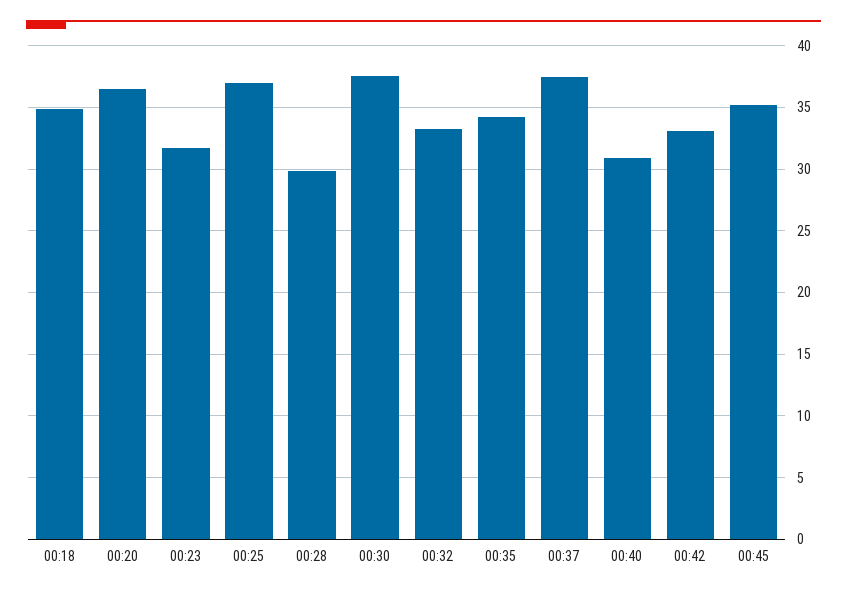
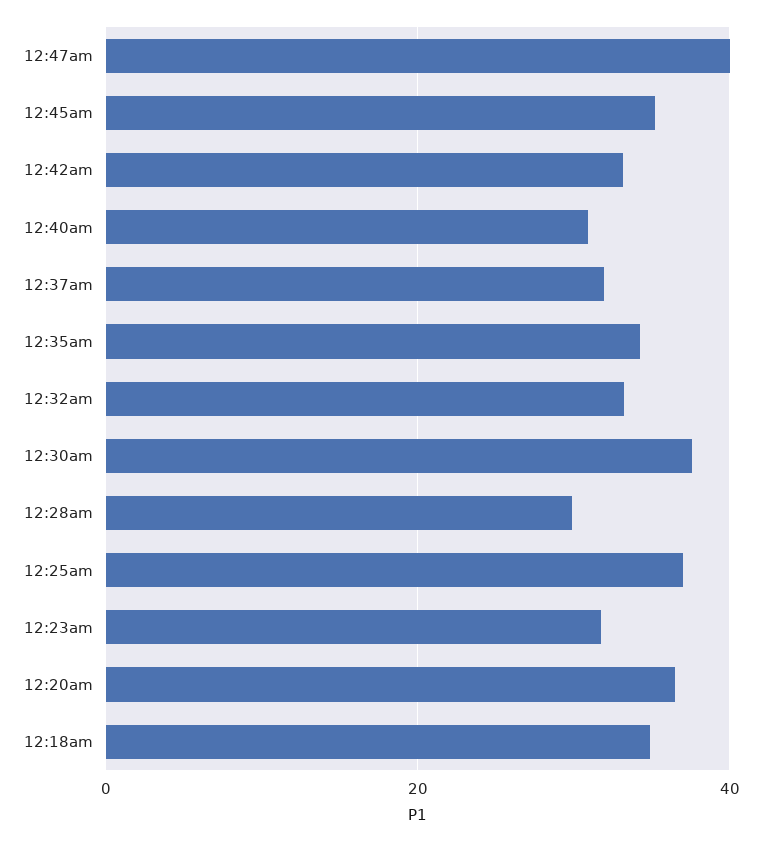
00:37: 37.5 -> 32
12:47am: none -> 40

